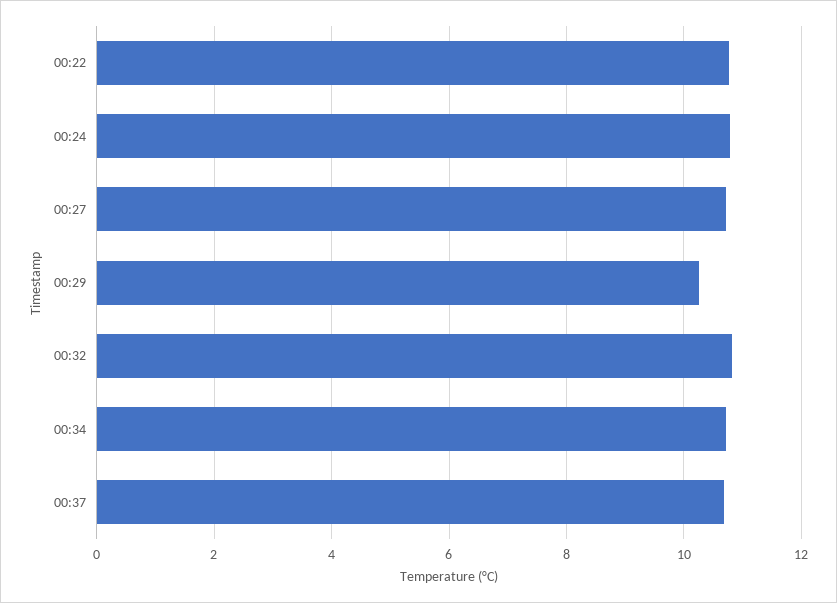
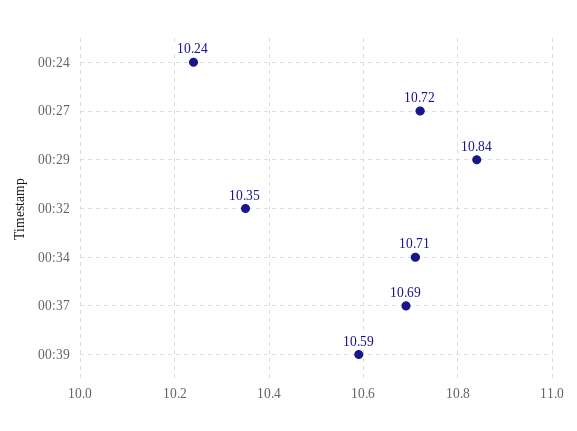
00:22: 10.8 -> none
00:24: 10.8 -> 10.24
00:29: 10.2 -> 10.84
00:32: 10.8 -> 10.35
00:39: none -> 10.59

